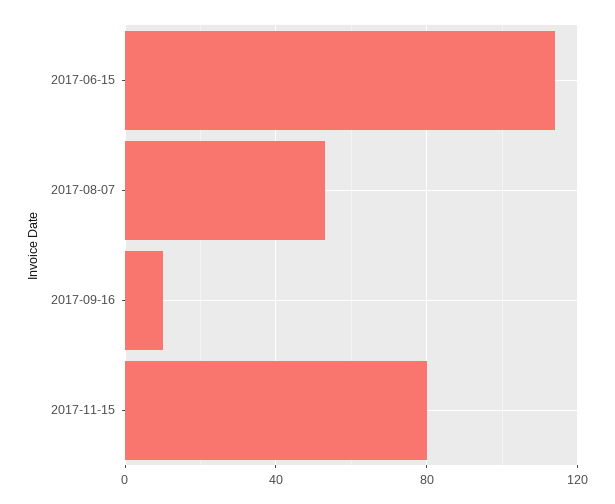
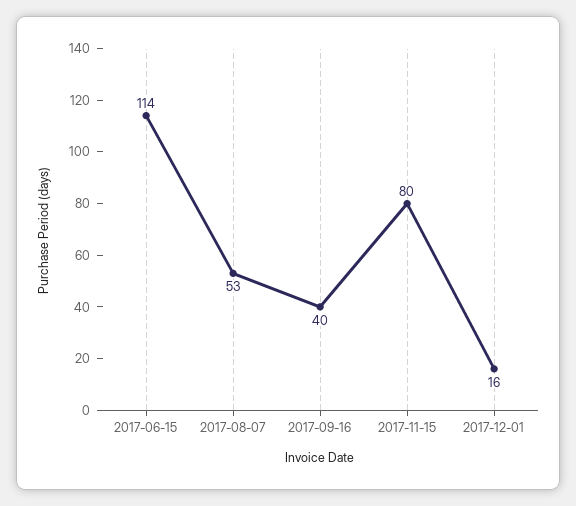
2017-09-16: 10 -> 40
2017-12-01: none -> 16

